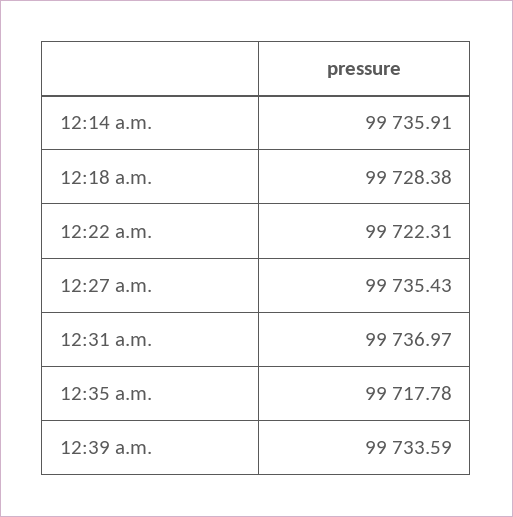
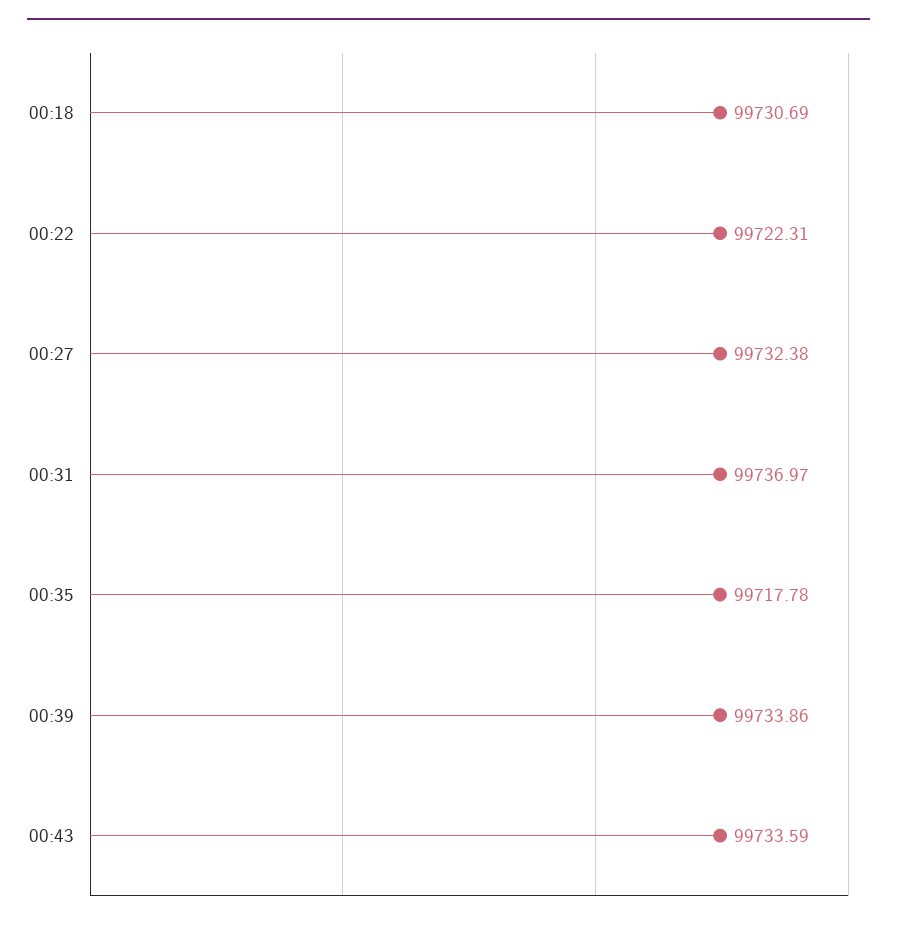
12:14 a.m.: 99735.91 -> none
12:18 a.m.: 99728.38 -> 99730.69
12:27 a.m.: 99735.43 -> 99732.38
12:39 a.m.: 99733.59 -> 99733.86
00:43: none -> 99733.59

